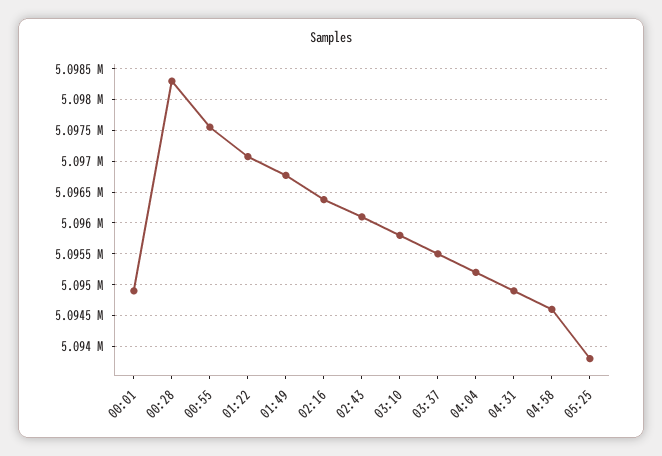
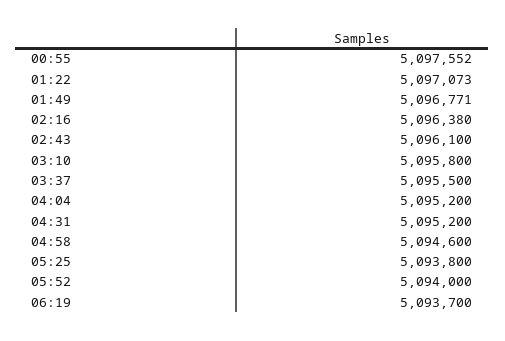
00:01: 5094900 -> none
00:28: 5098300 -> none
04:31: 5094900 -> 5095200
05:52: none -> 5094000
06:19: none -> 5093700

